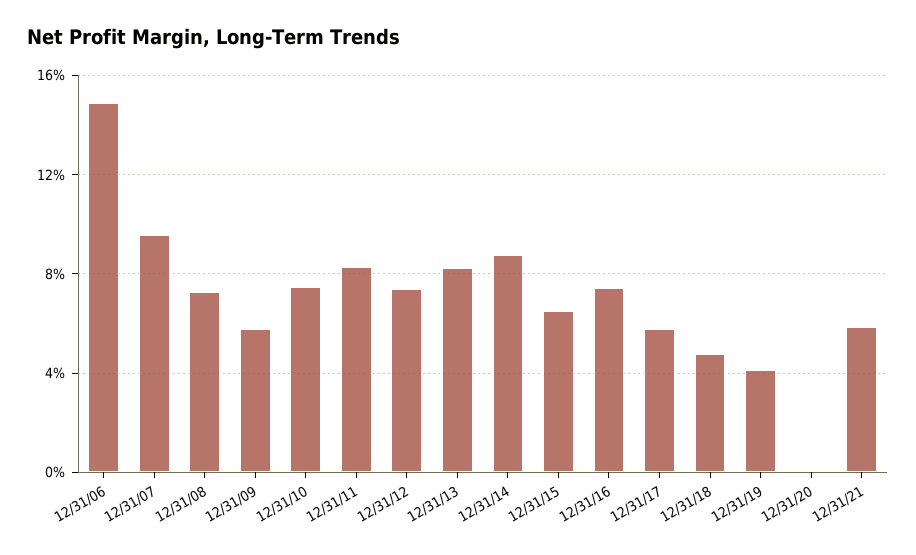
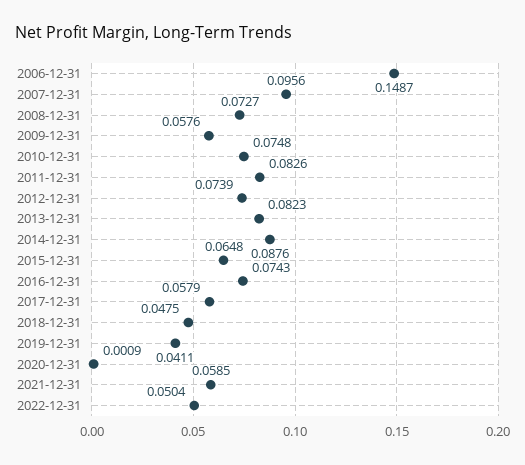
2022-12-31: none -> 0.0504

